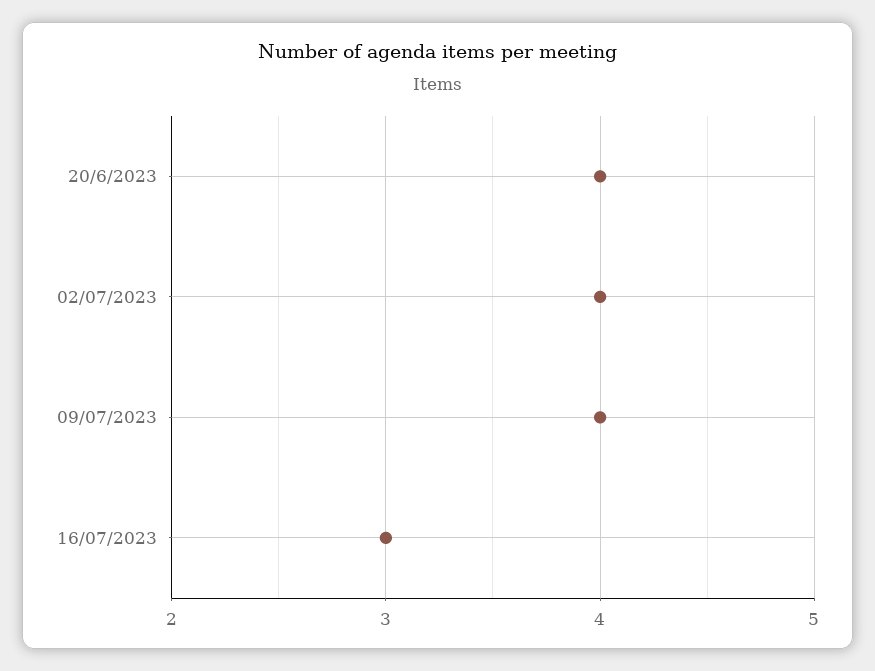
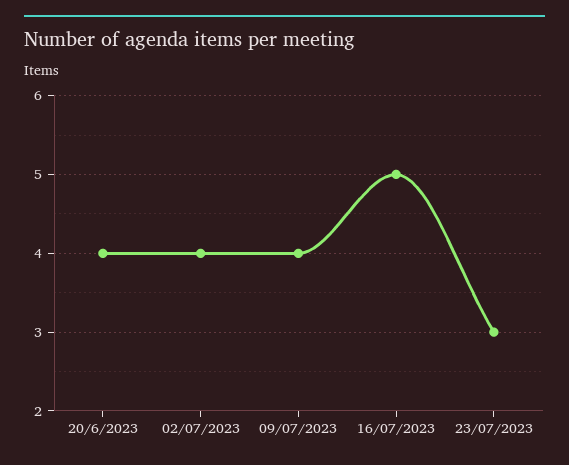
16/07/2023: 3 -> 5
23/07/2023: none -> 3

